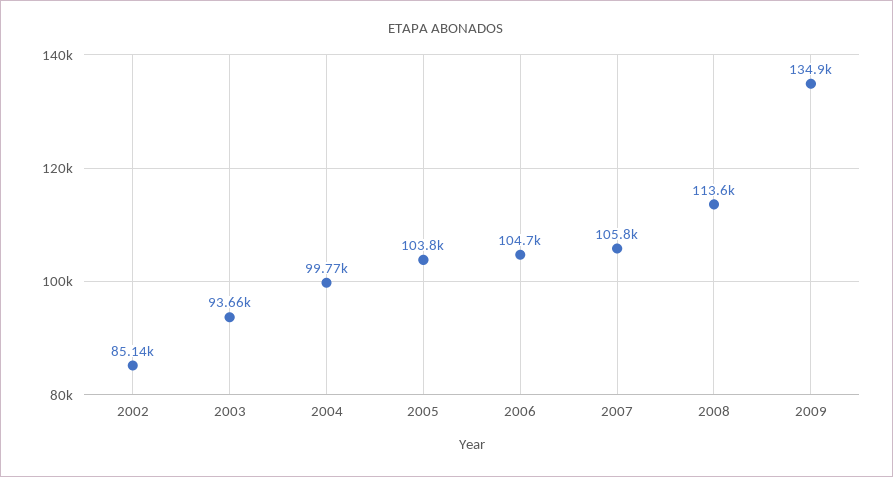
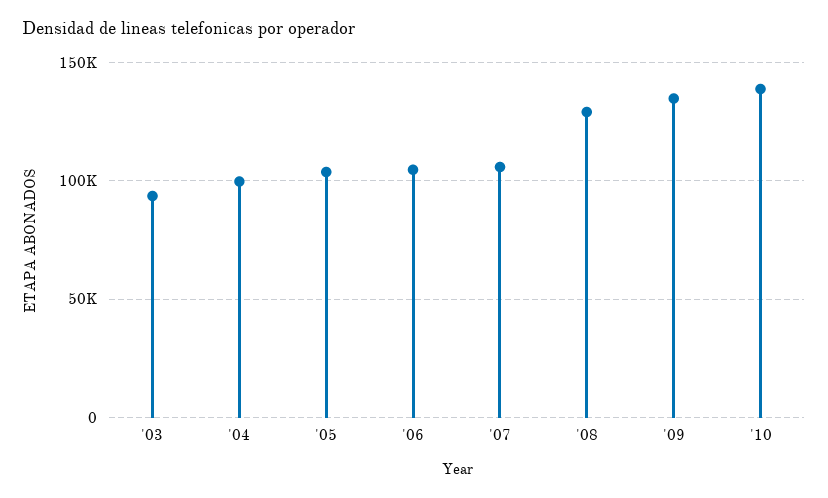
2002: 85140 -> none
2008: 113600 -> 130000
'10: none -> 140000

